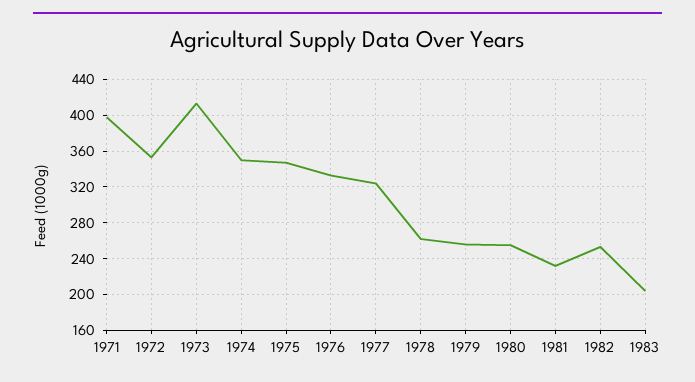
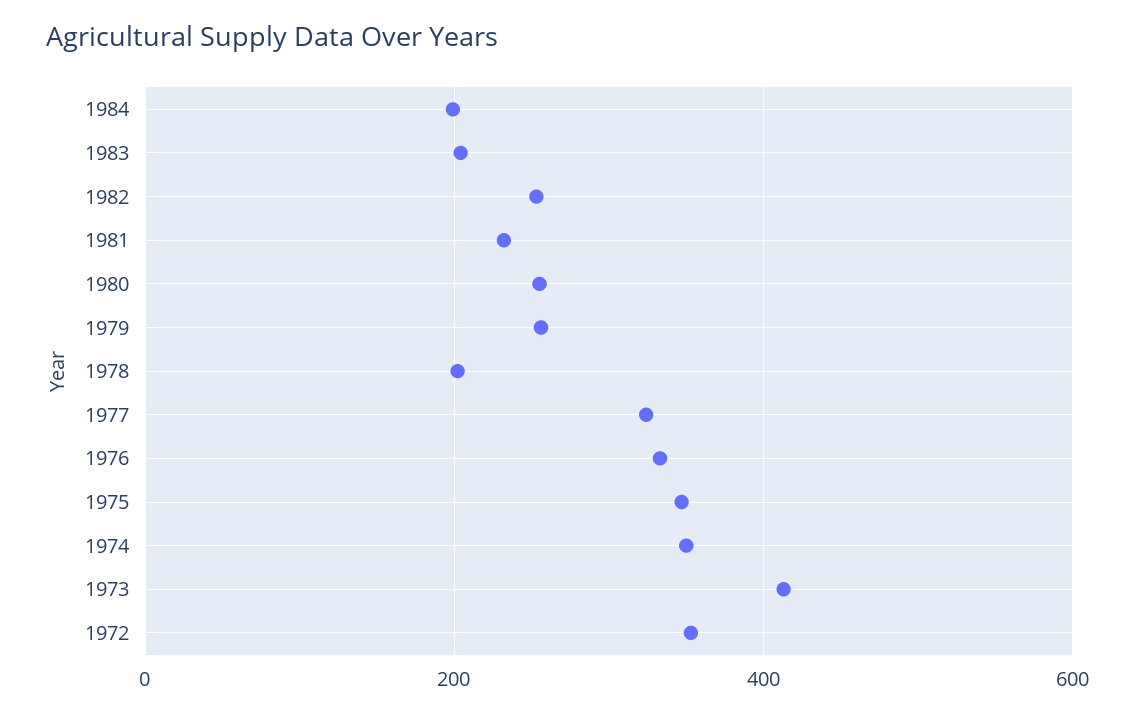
1971: 400 -> none
1978: 260 -> 200
1984: none -> 200

